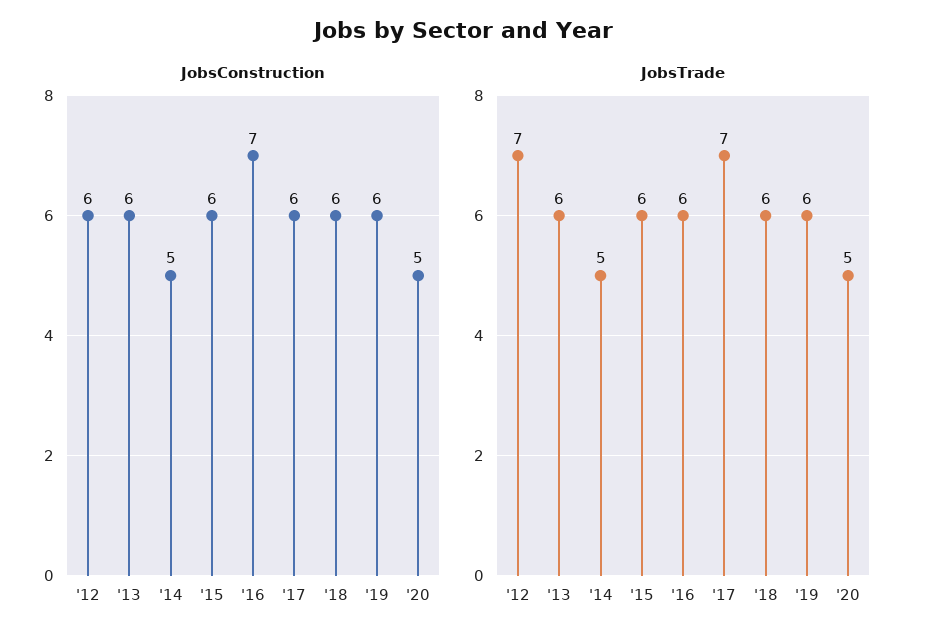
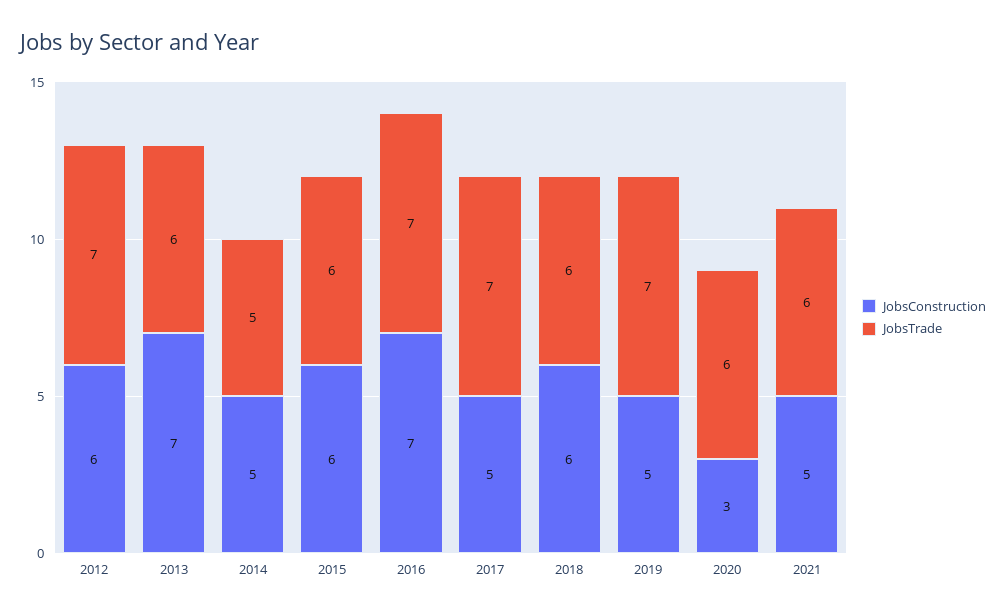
JobsConstruction, '13: 6 -> 7
JobsConstruction, '17: 6 -> 5
JobsConstruction, '19: 6 -> 5
JobsConstruction, '20: 5 -> 3
JobsTrade, '16: 6 -> 7
JobsTrade, '19: 6 -> 7
JobsTrade, '20: 5 -> 6
JobsConstruction, 2021: none -> 5
JobsTrade, 2021: none -> 6

